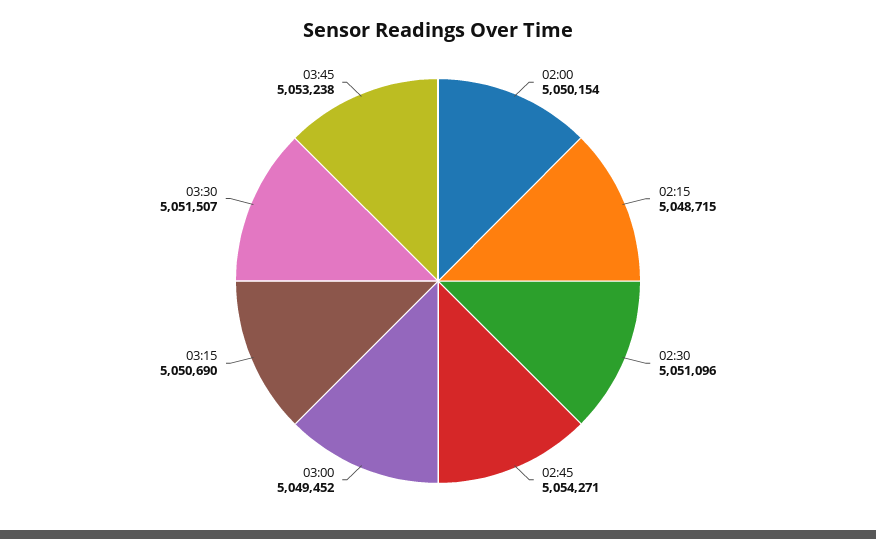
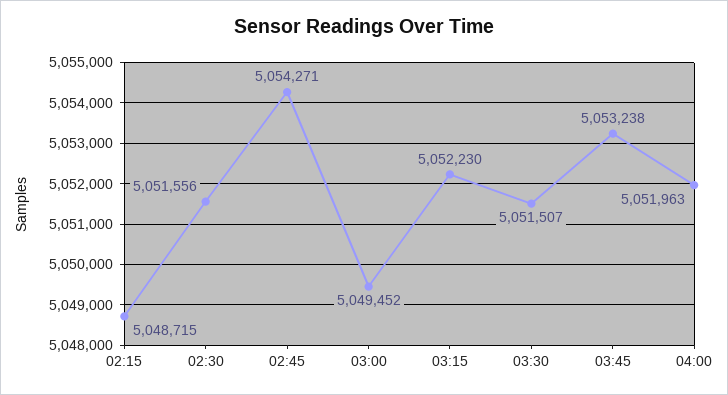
02:00: 5050154 -> none
02:30: 5051096 -> 5051556
03:15: 5050690 -> 5052230
04:00: none -> 5051963

